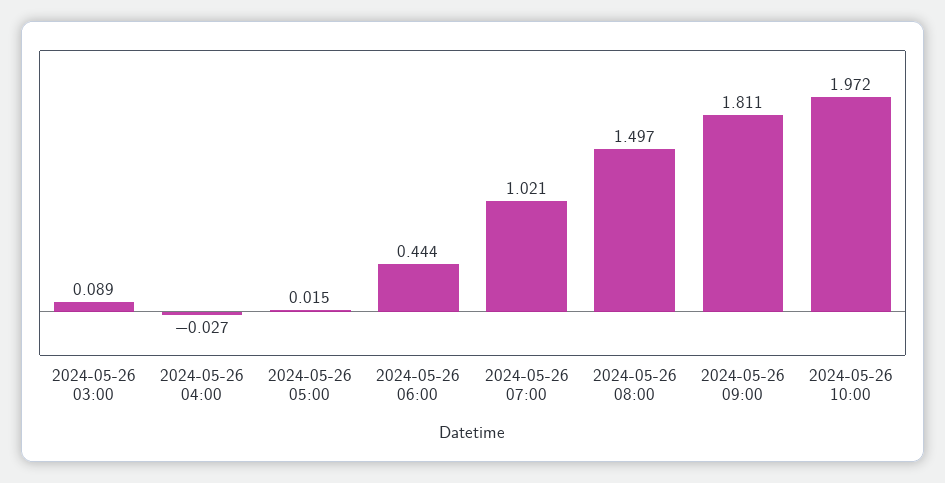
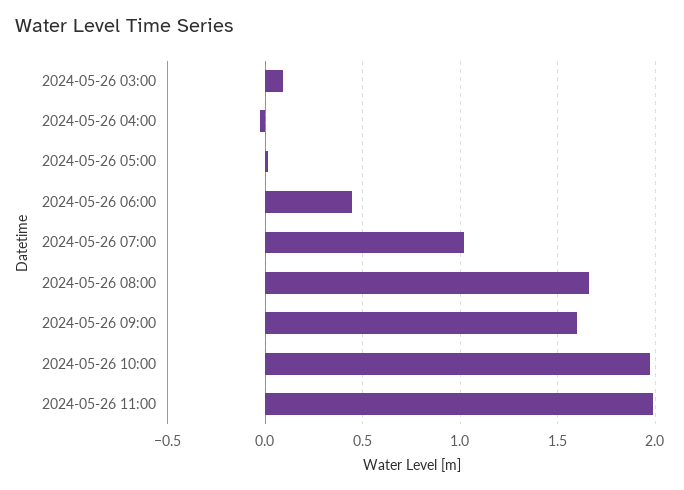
2024-05-26 08:00: 1.497 -> 1.65
2024-05-26 09:00: 1.811 -> 1.6
2024-05-26 11:00: none -> 2

